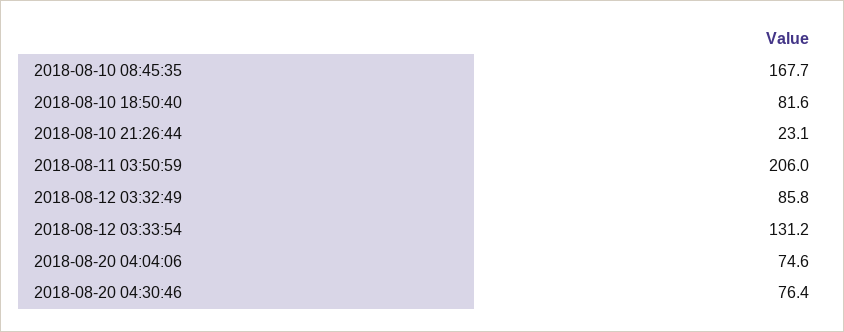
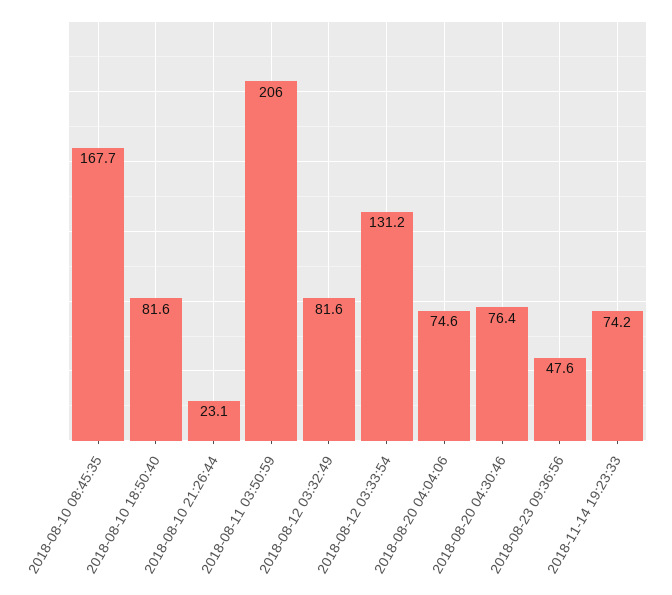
2018-08-12 03:32:49: 85.8 -> 81.6
2018-08-23 09:36:56: none -> 47.6
2018-11-14 19:23:33: none -> 74.2

